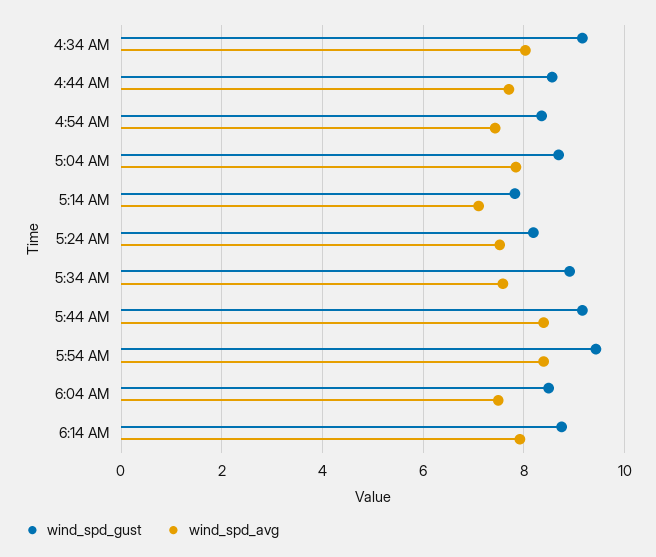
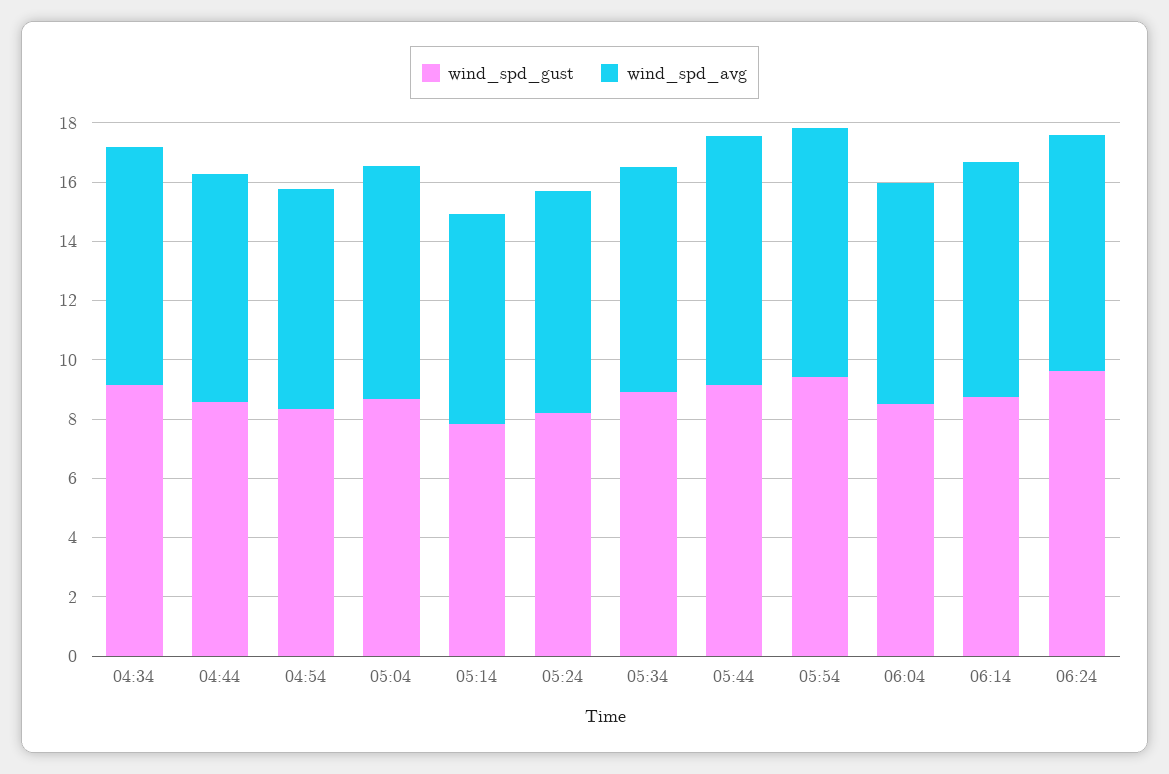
wind_spd_gust, 06:24: none -> 9.5
wind_spd_avg, 06:24: none -> 8

